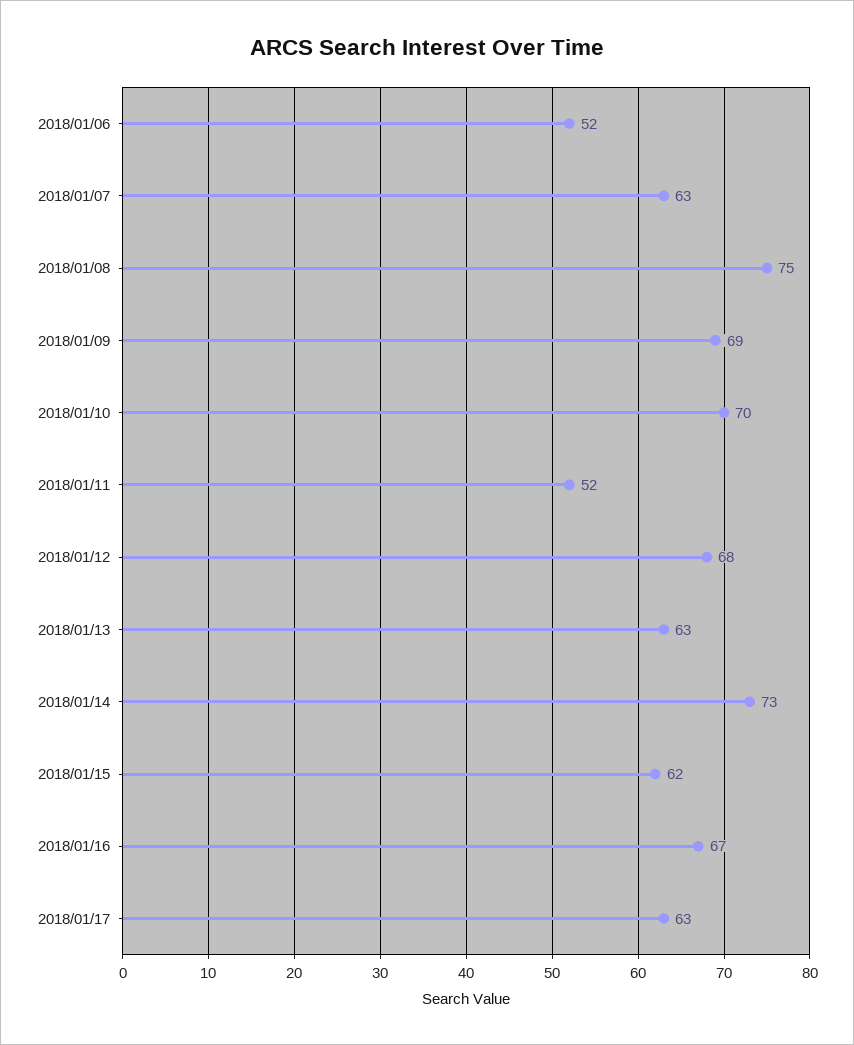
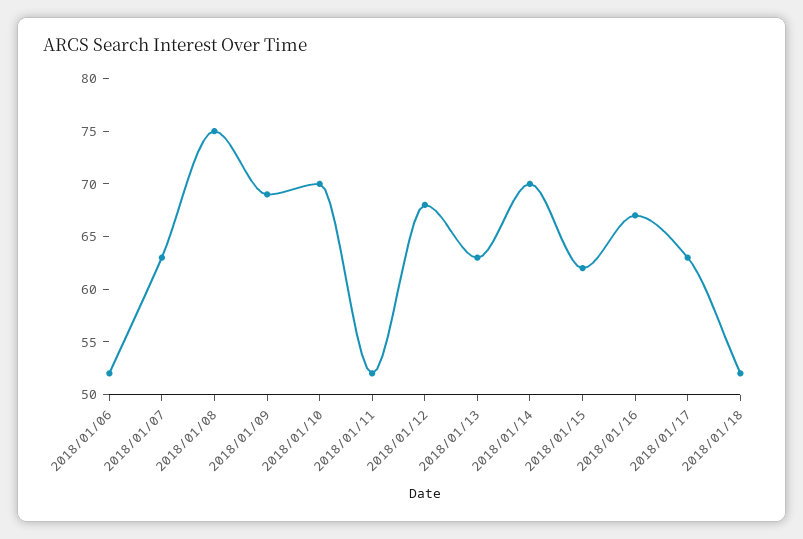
2018/01/14: 73 -> 70
2018/01/18: none -> 52

